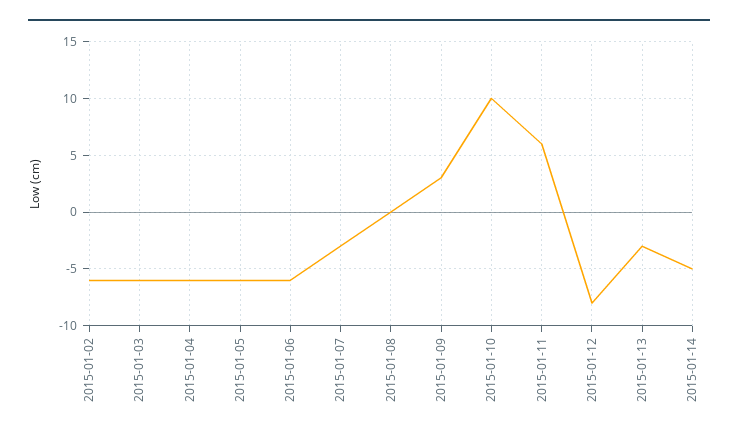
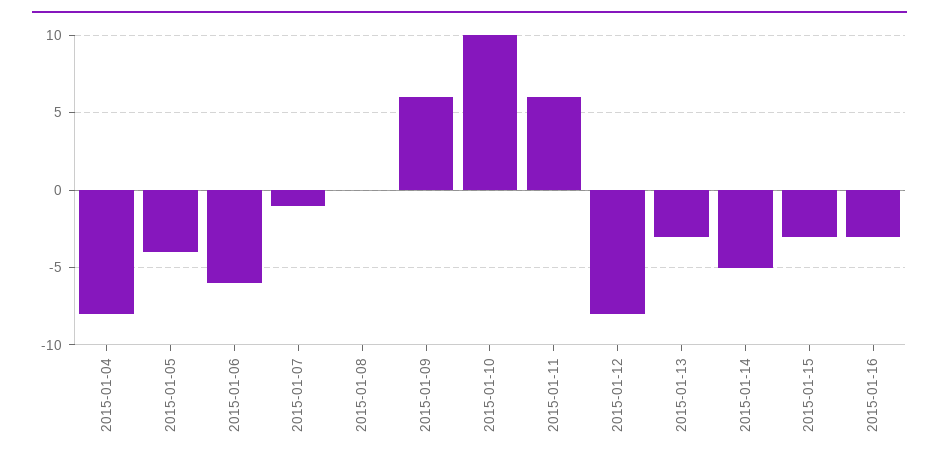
2015-01-02: -6 -> none
2015-01-03: -6 -> none
2015-01-04: -6 -> -8
2015-01-05: -6 -> -4
2015-01-07: -3 -> -1
2015-01-09: 3 -> 6
2015-01-15: none -> -3
2015-01-16: none -> -3

